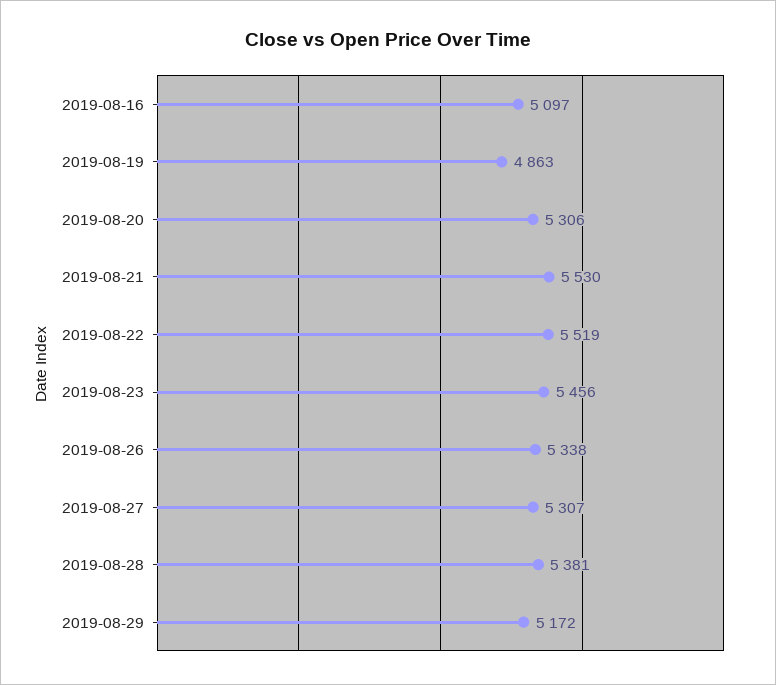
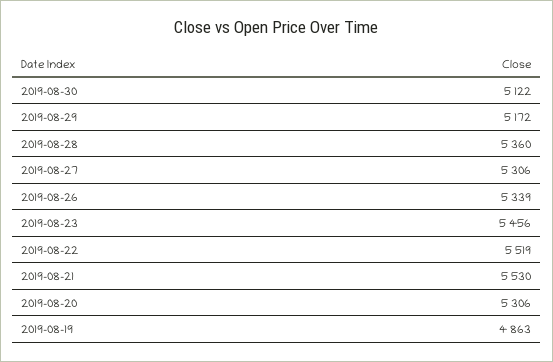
2019-08-16: 5097 -> none
2019-08-26: 5338 -> 5339
2019-08-27: 5307 -> 5306
2019-08-28: 5381 -> 5360
2019-08-30: none -> 5122

